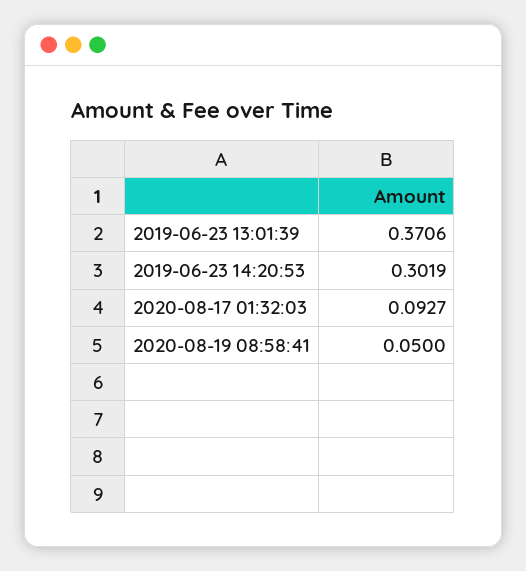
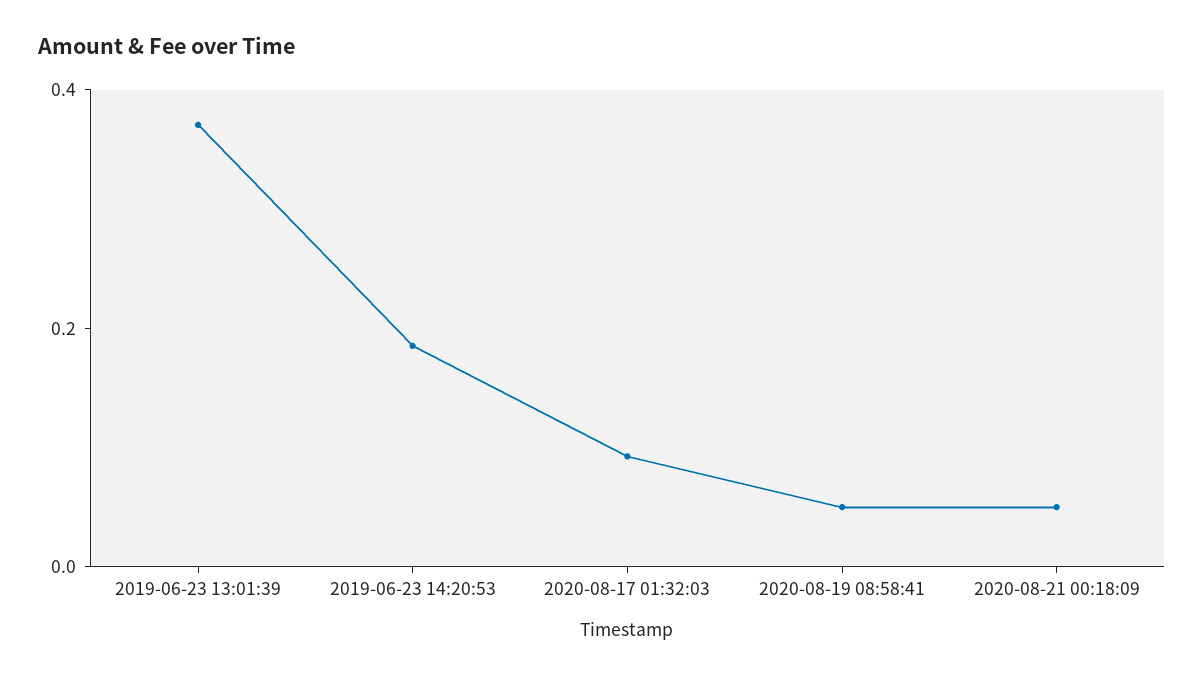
2019-06-23 14:20:53: 0.3019 -> 0.2
2020-08-21 00:18:09: none -> 0.05

